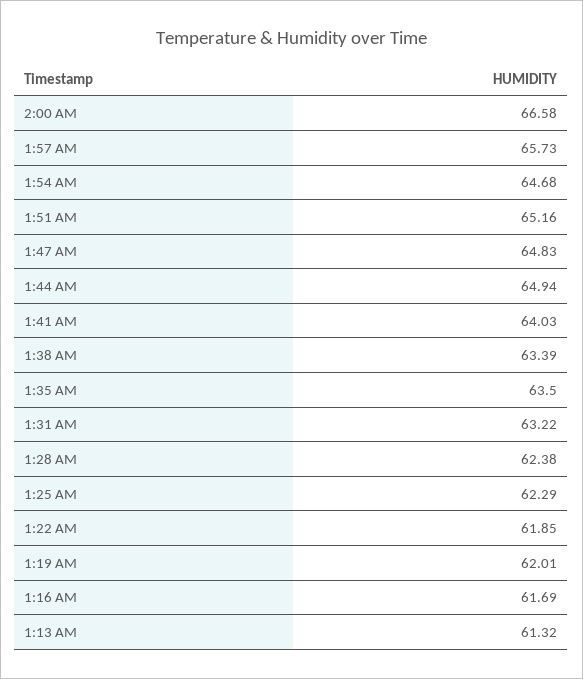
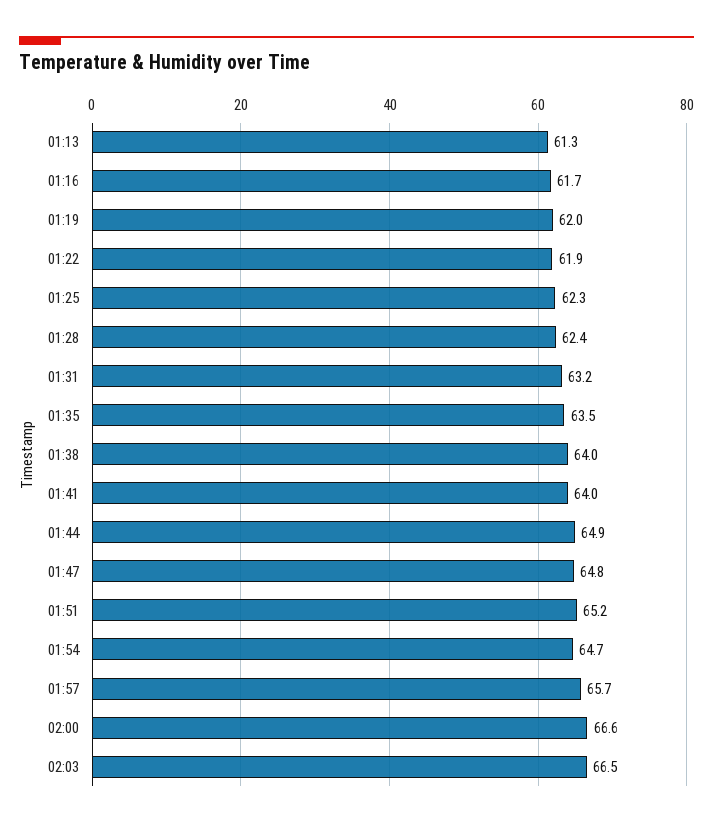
1:38 AM: 63.39 -> 64
02:03: none -> 66.5

